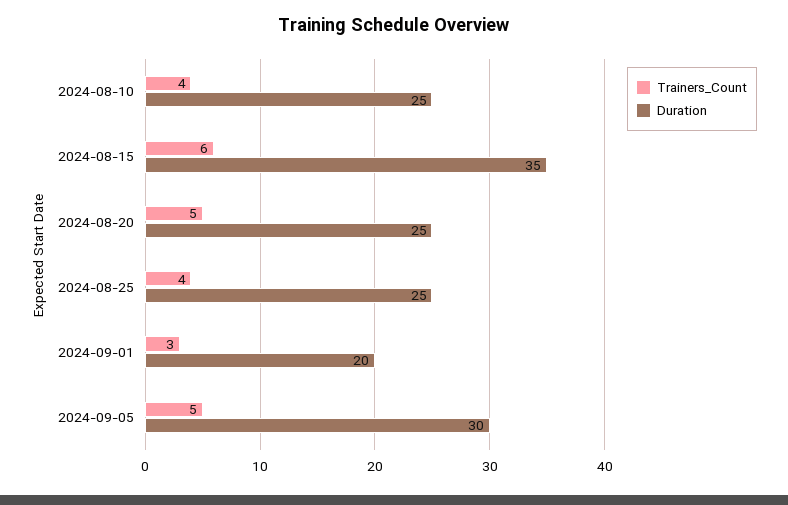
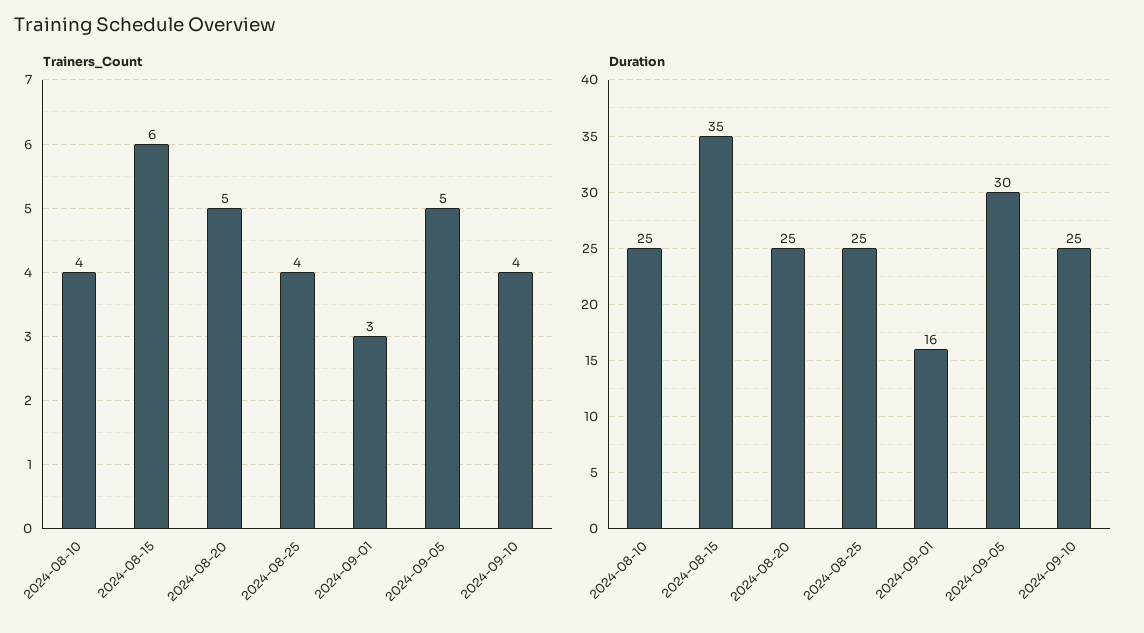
Duration, 2024-09-01: 20 -> 16
Trainers_Count, 2024-09-10: none -> 4
Duration, 2024-09-10: none -> 25

